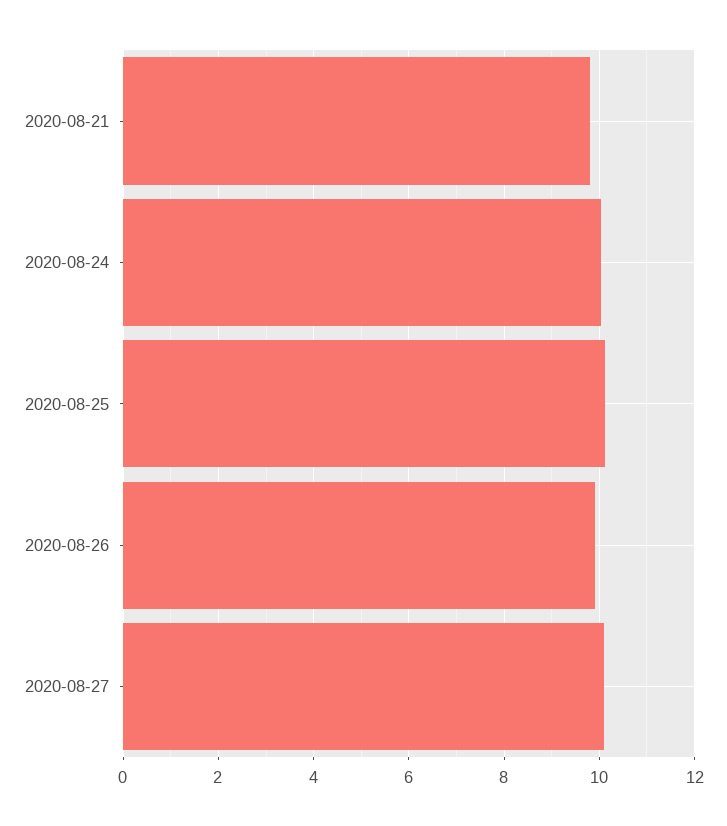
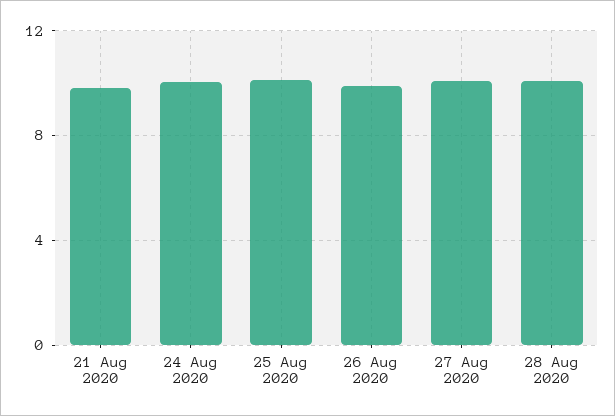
28 Aug 2020: none -> 10

